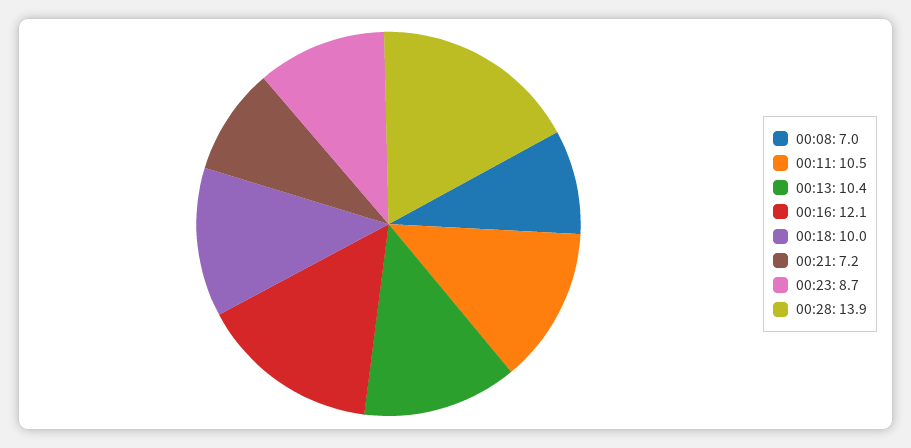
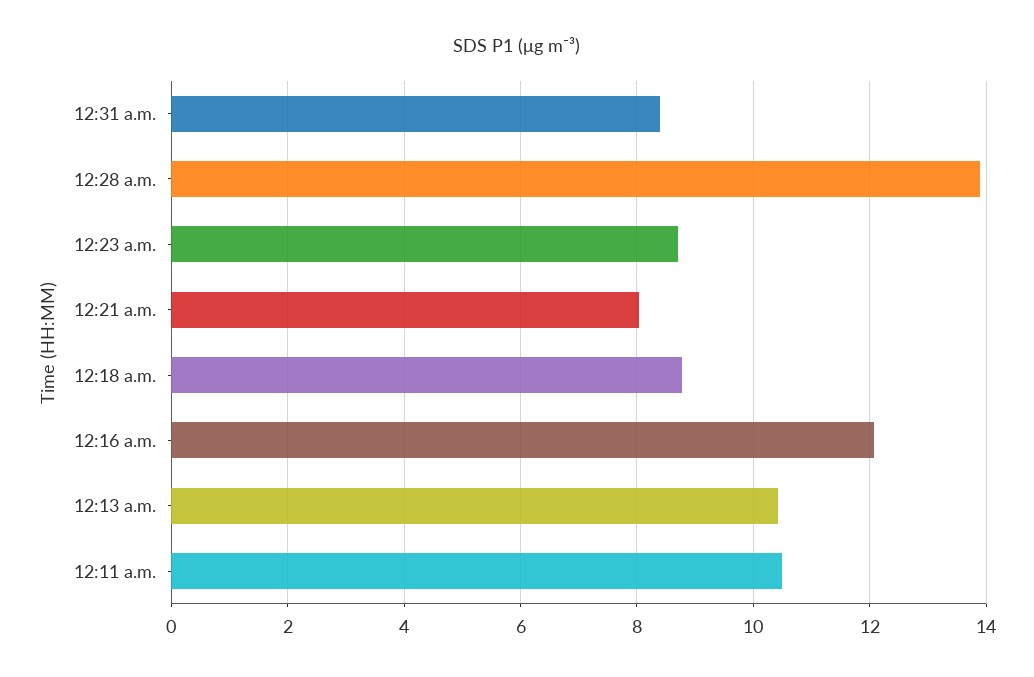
00:08: 7 -> none
00:18: 10 -> 8.8
00:21: 7.2 -> 8
12:31 a.m.: none -> 8.4

